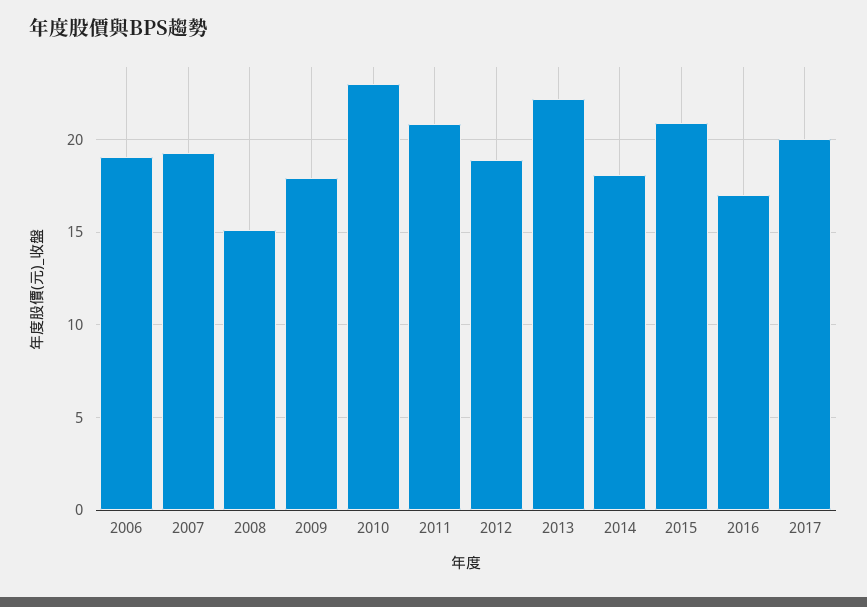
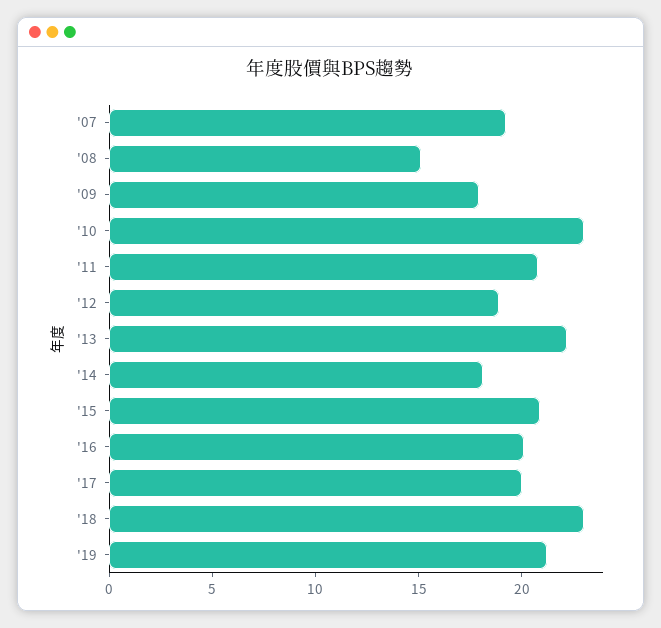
2006: 19 -> none
2016: 17 -> 20
'18: none -> 23
'19: none -> 21

